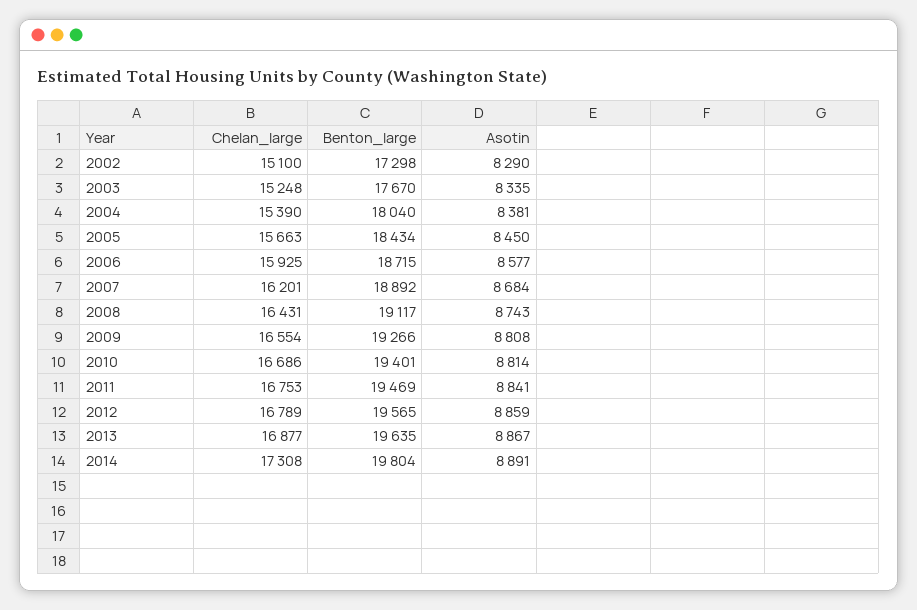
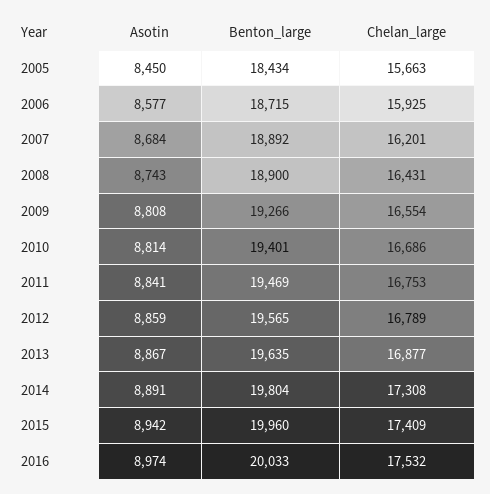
Chelan_large, 2002: 15100 -> none
Benton_large, 2002: 17298 -> none
Asotin, 2002: 8290 -> none
Chelan_large, 2003: 15248 -> none
Benton_large, 2003: 17670 -> none
Asotin, 2003: 8335 -> none
Chelan_large, 2004: 15390 -> none
Benton_large, 2004: 18040 -> none
Asotin, 2004: 8381 -> none
Benton_large, 2008: 19117 -> 18900
Asotin, 2015: none -> 8942
Benton_large, 2015: none -> 19960
Chelan_large, 2015: none -> 17409
Asotin, 2016: none -> 8974
Benton_large, 2016: none -> 20033
Chelan_large, 2016: none -> 17532

